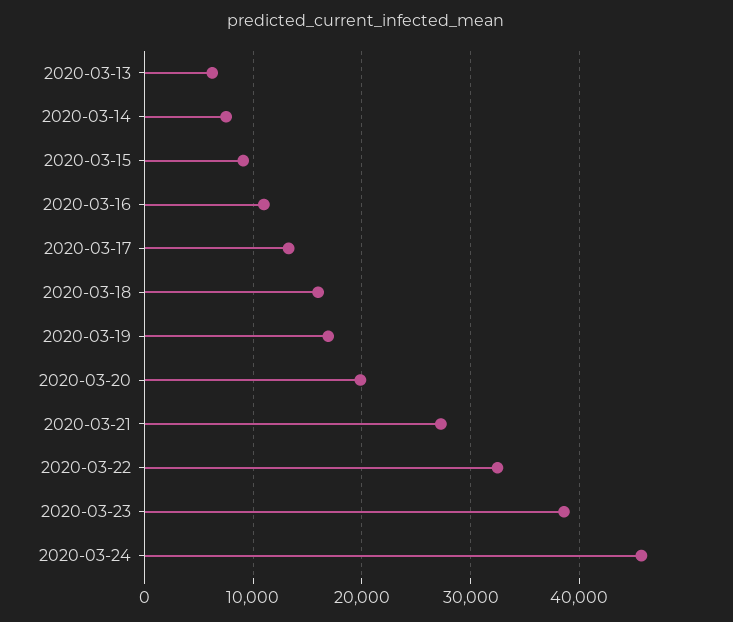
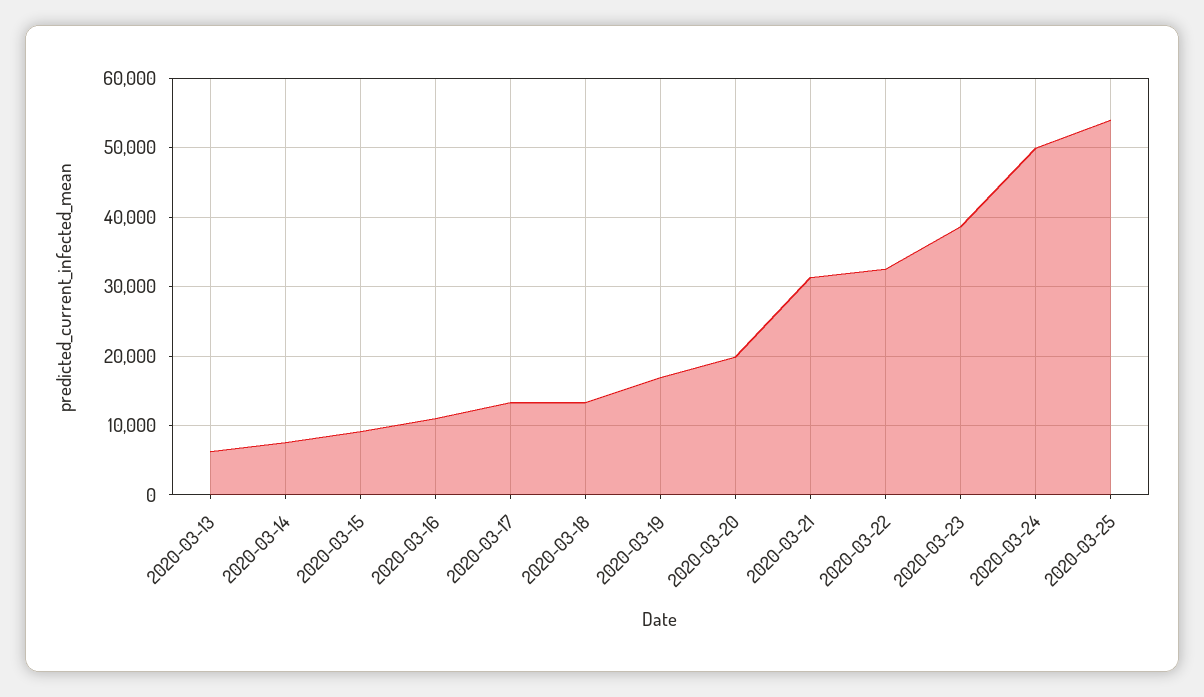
2020-03-18: 16000 -> 13000
2020-03-21: 27000 -> 31000
2020-03-24: 46000 -> 50000
2020-03-25: none -> 54000

